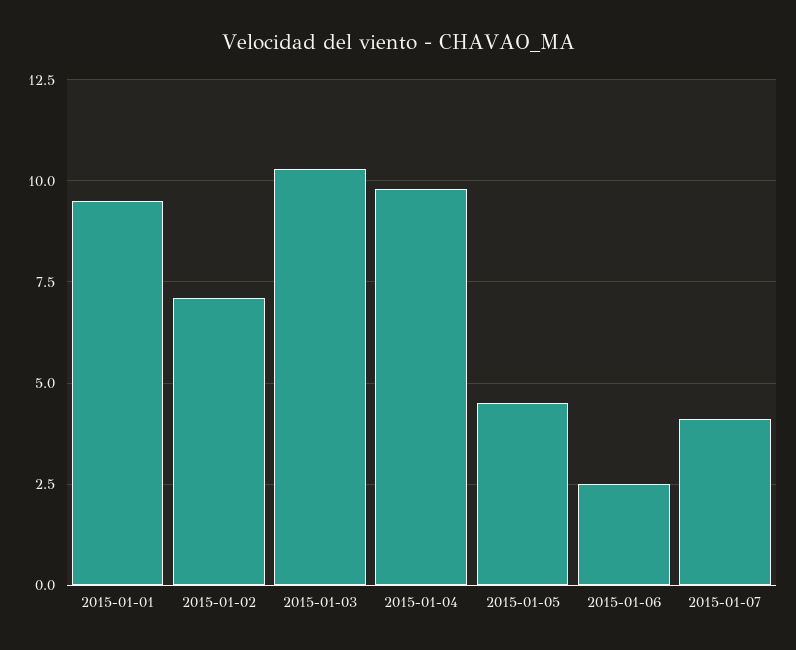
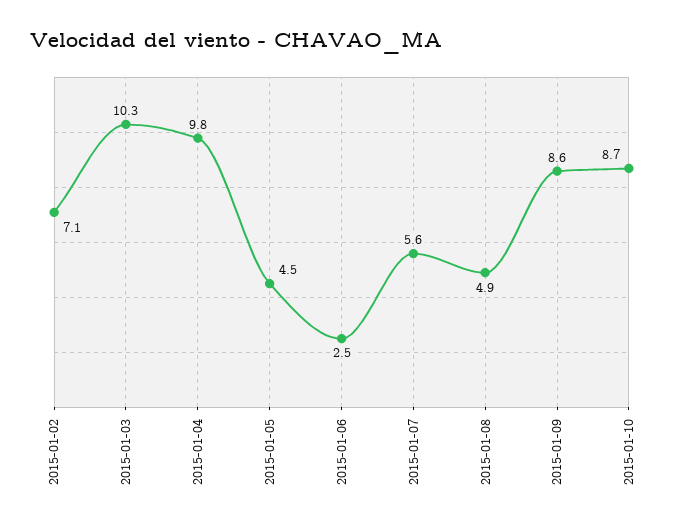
2015-01-01: 9.5 -> none
2015-01-07: 4 -> 5.6
2015-01-08: none -> 4.9
2015-01-09: none -> 8.6
2015-01-10: none -> 8.7

